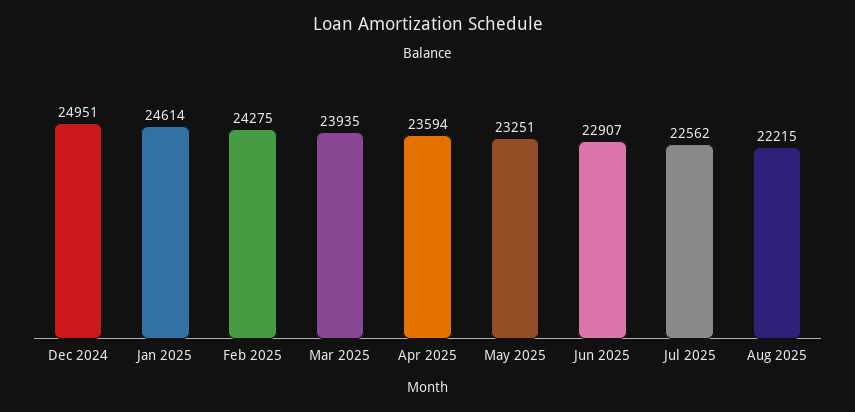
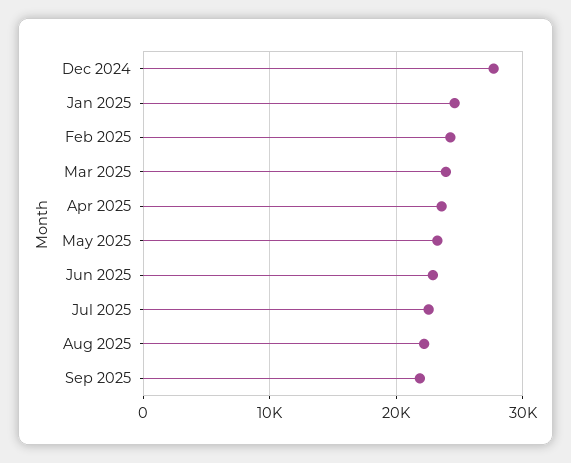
Dec 2024: 24951 -> 28000
Sep 2025: none -> 22000

